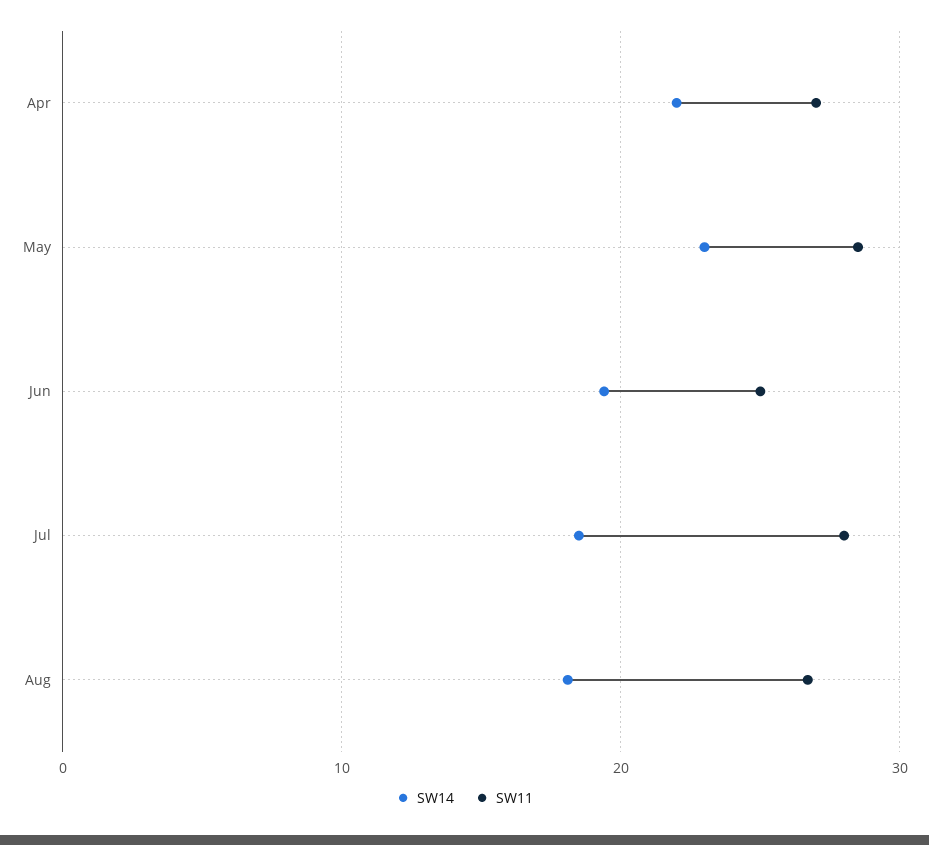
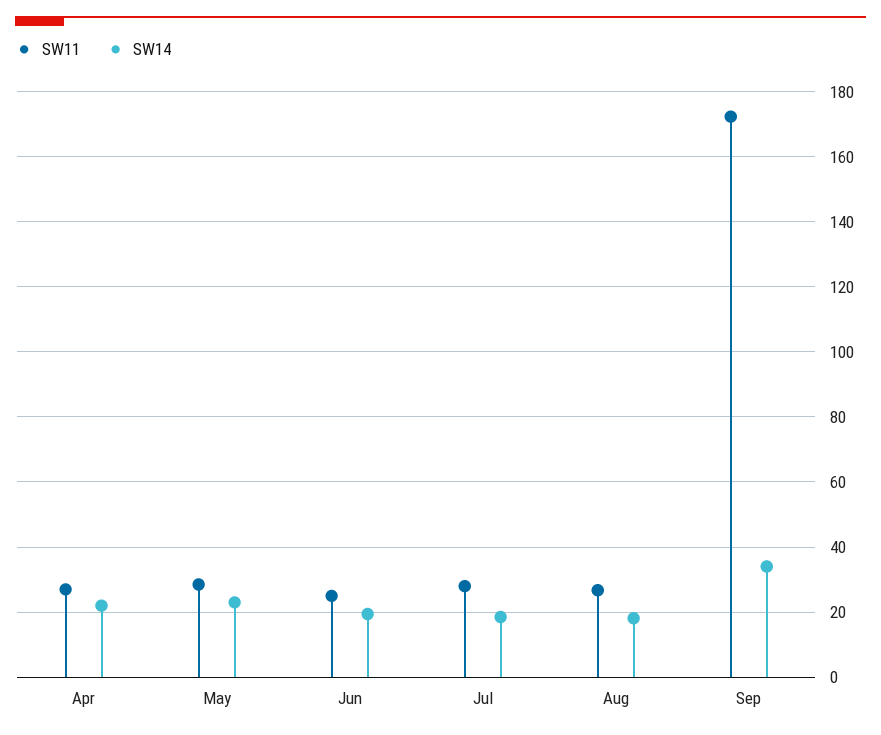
SW11, Sep: none -> 172
SW14, Sep: none -> 34

